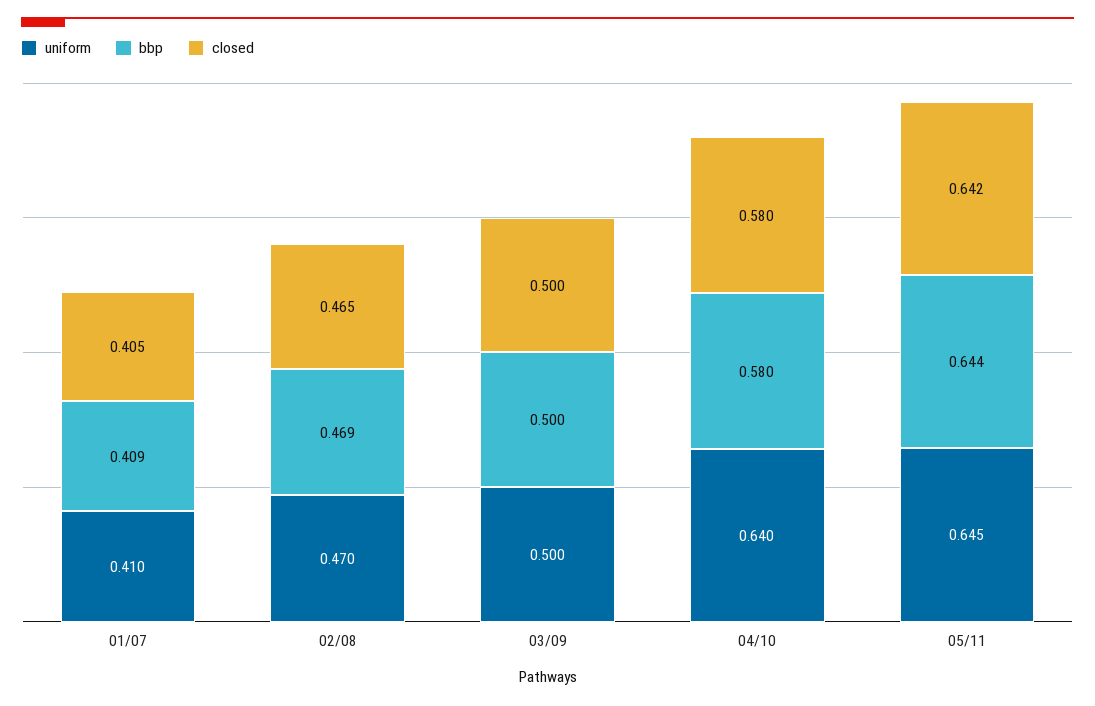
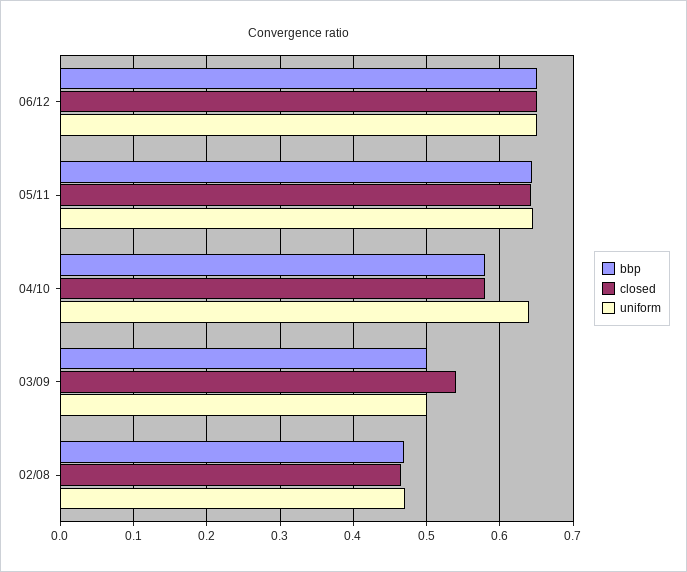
uniform, 01/07: 0.41 -> none
bbp, 01/07: 0.409 -> none
closed, 01/07: 0.405 -> none
closed, 03/09: 0.5 -> 0.54
bbp, 06/12: none -> 0.65
closed, 06/12: none -> 0.65
uniform, 06/12: none -> 0.65

